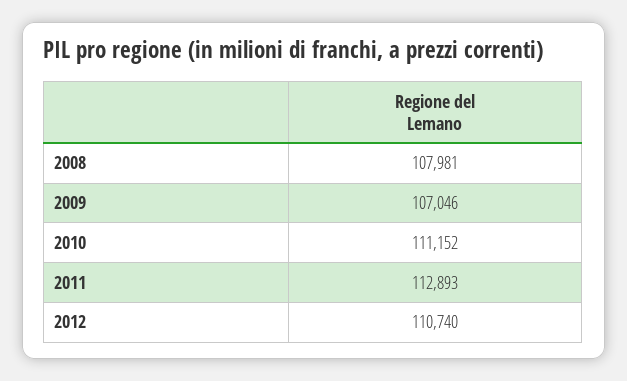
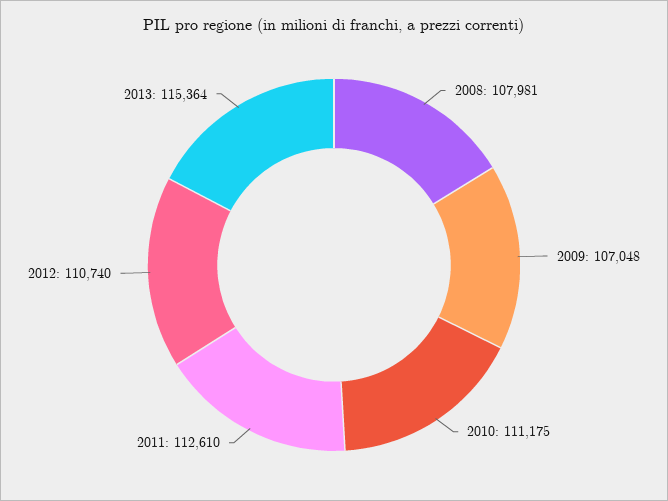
2009: 107046 -> 107048
2010: 111152 -> 111175
2011: 112893 -> 112610
2013: none -> 115364

